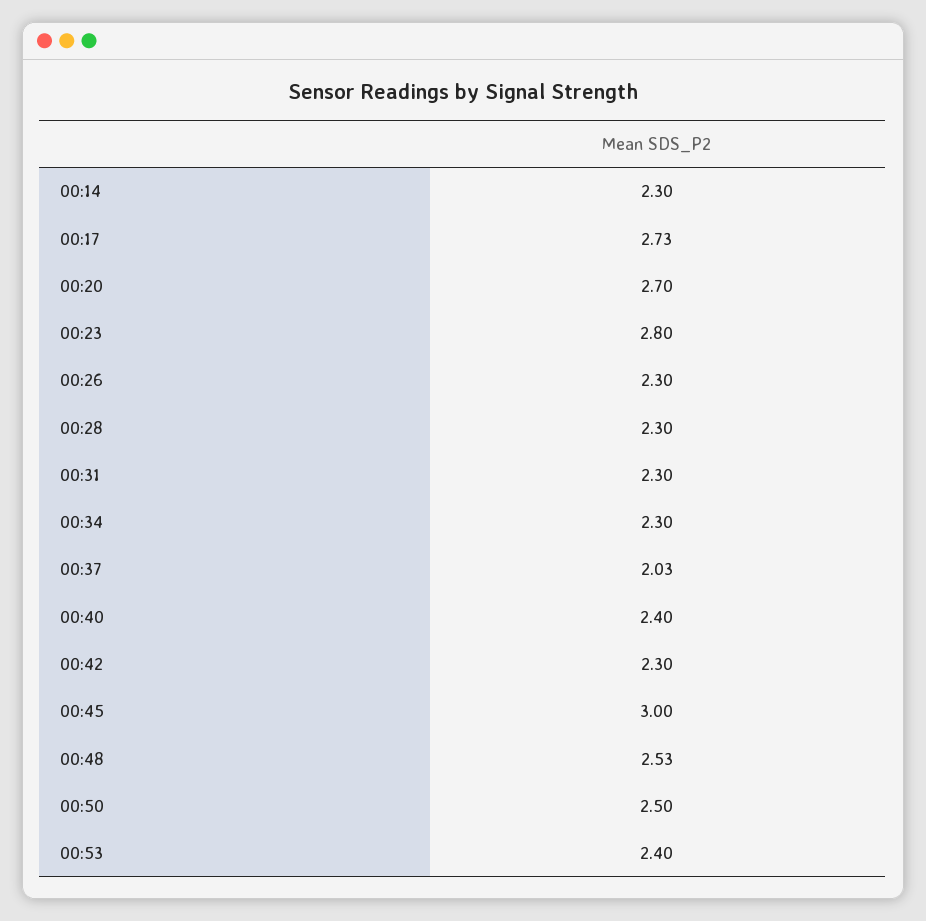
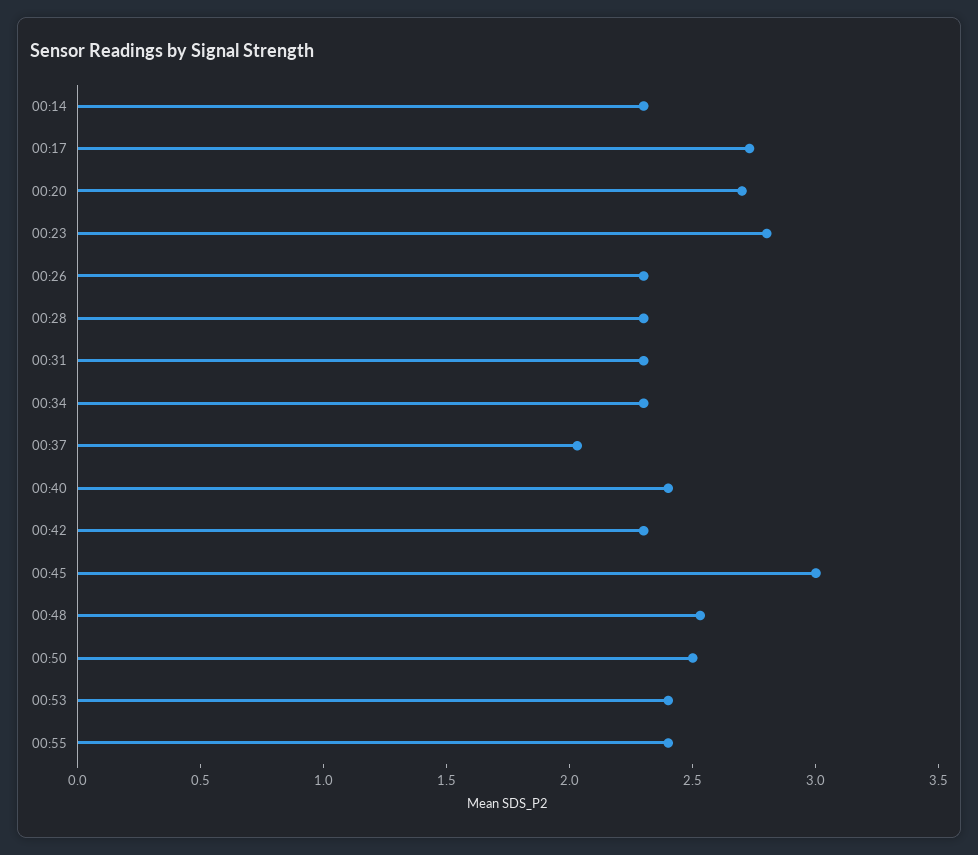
00:55: none -> 2.4

